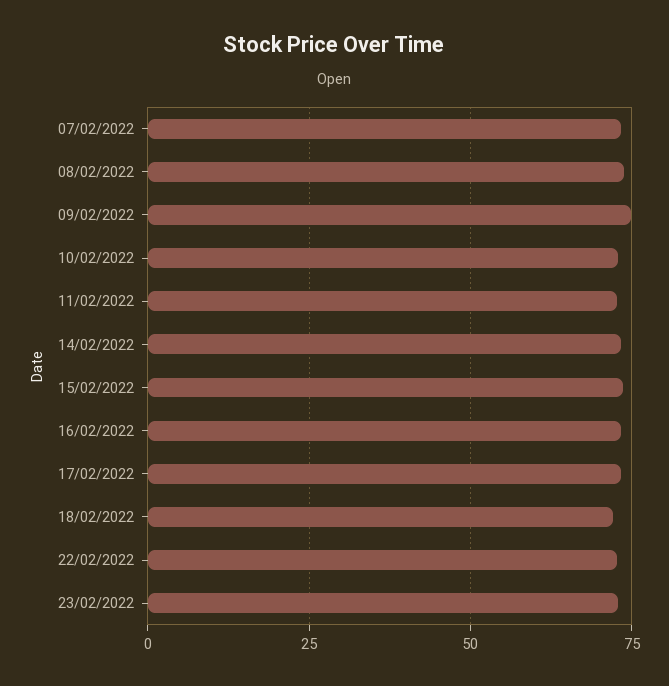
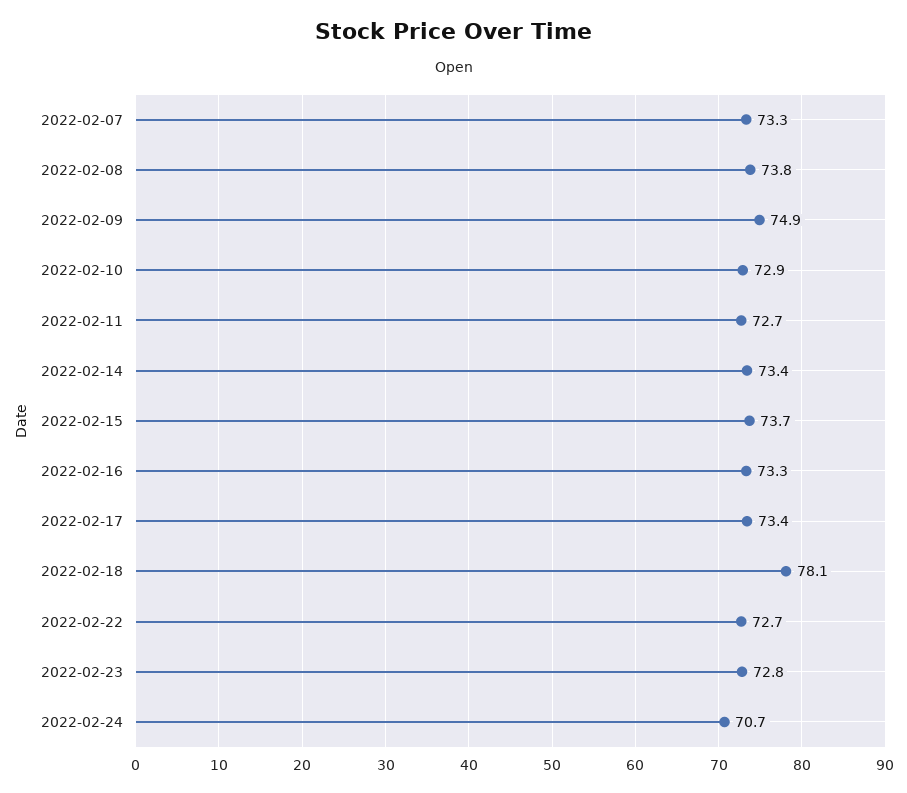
18/02/2022: 72.5 -> 78.1
2022-02-24: none -> 70.7

